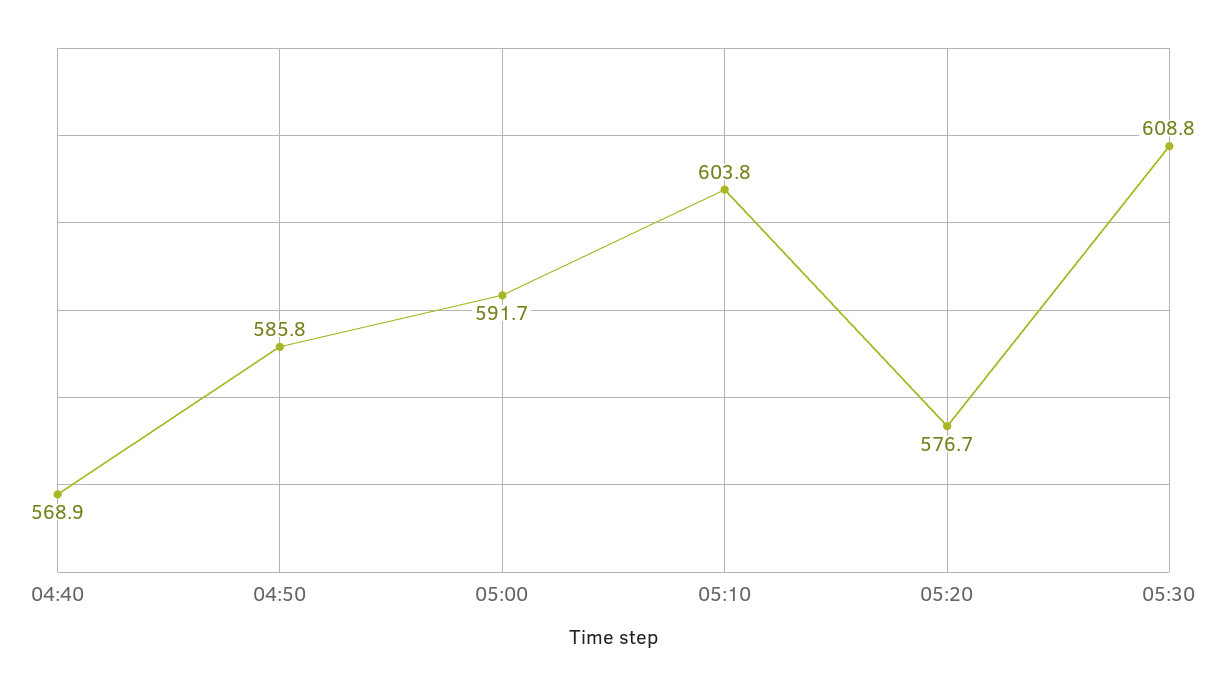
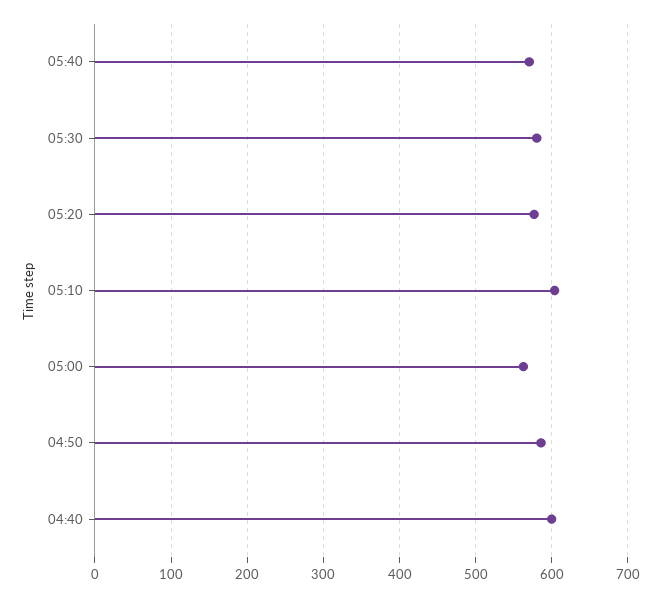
04:40: 568.9 -> 600
05:00: 591.7 -> 560
05:30: 608.8 -> 580
05:40: none -> 570

